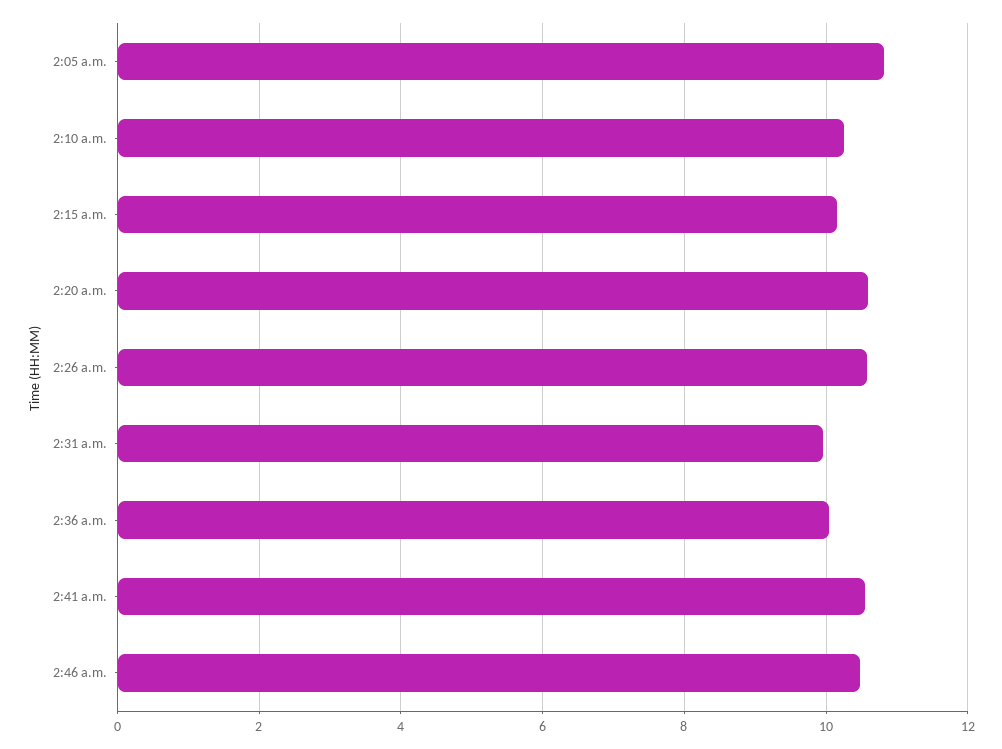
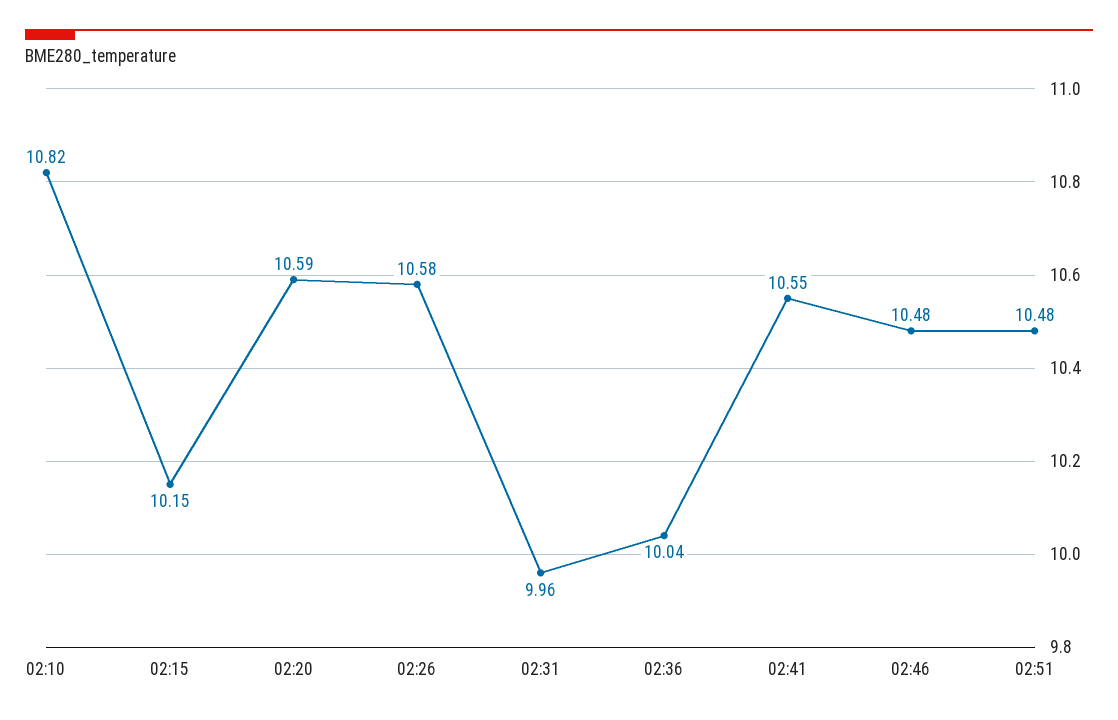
2:05 a.m.: 10.8 -> none
2:10 a.m.: 10.2 -> 10.82
02:51: none -> 10.48

